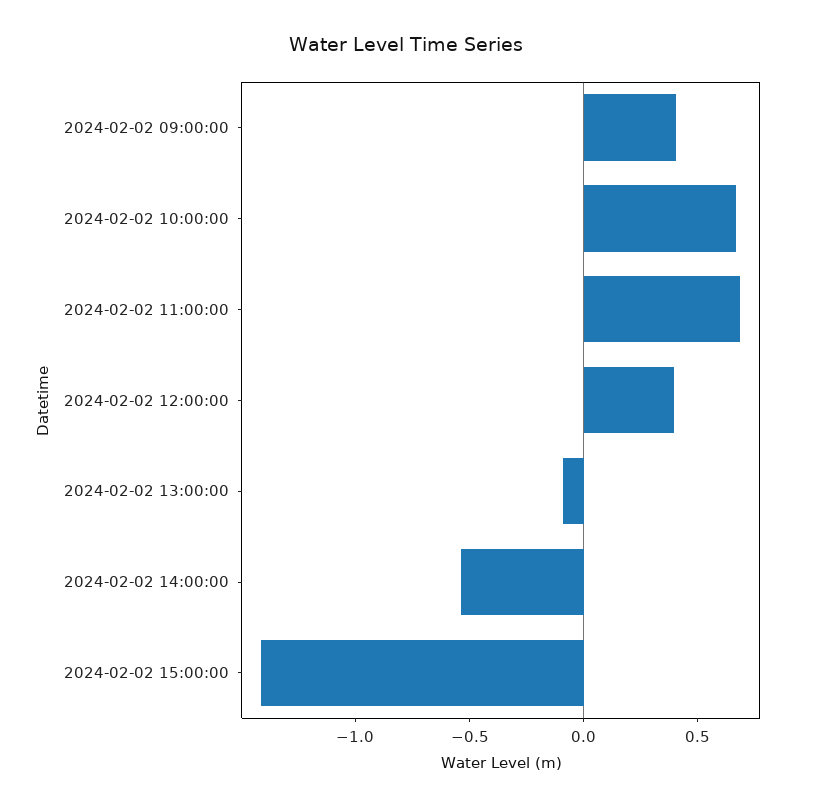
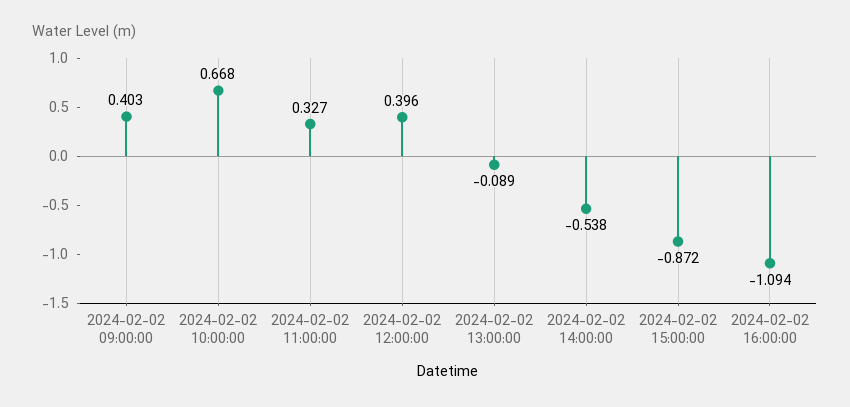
2024-02-02 11:00:00: 0.7 -> 0.327
2024-02-02 15:00:00: -1.4 -> -0.872
2024-02-02 16:00:00: none -> -1.094

